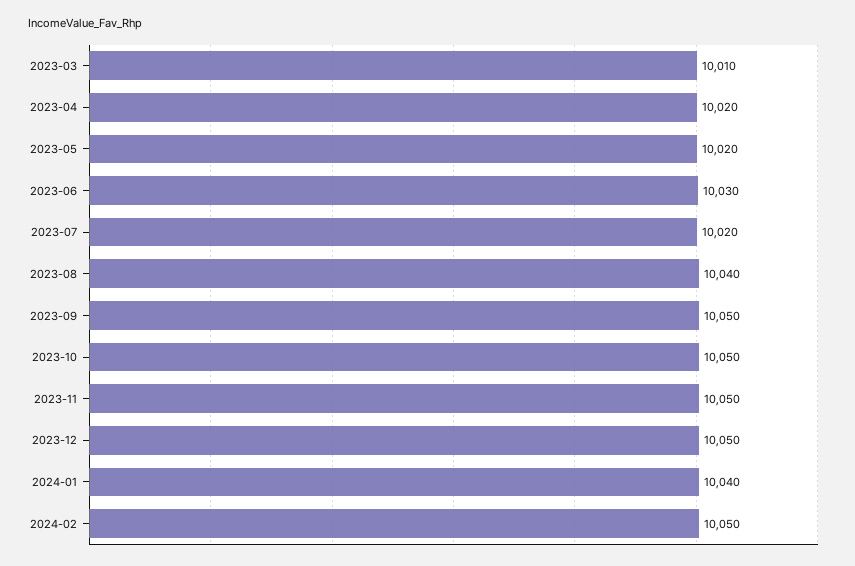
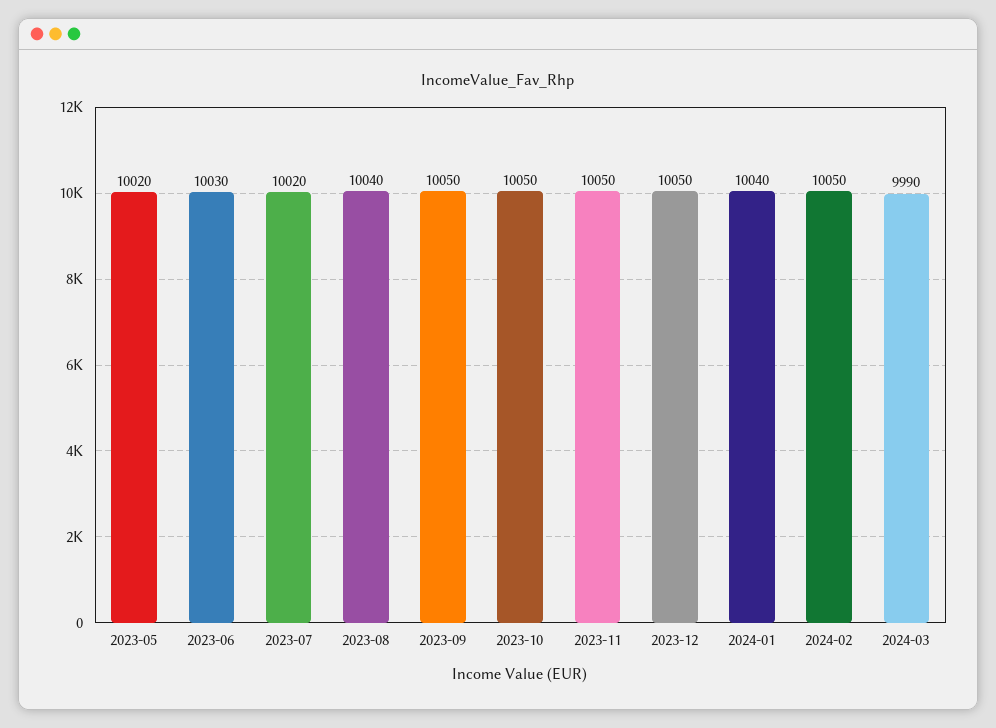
2023-03: 10010 -> none
2023-04: 10020 -> none
2024-03: none -> 9990

